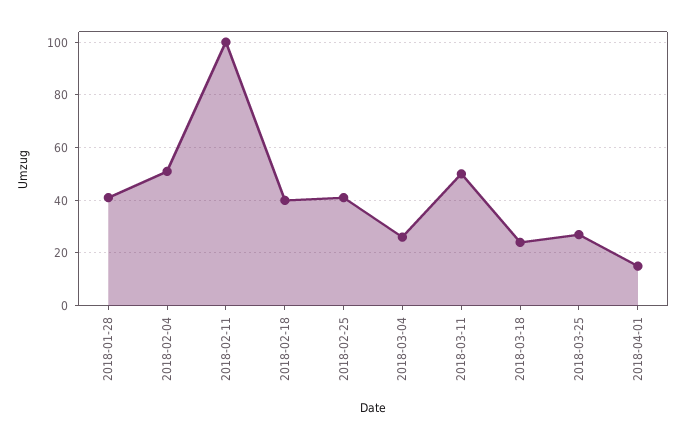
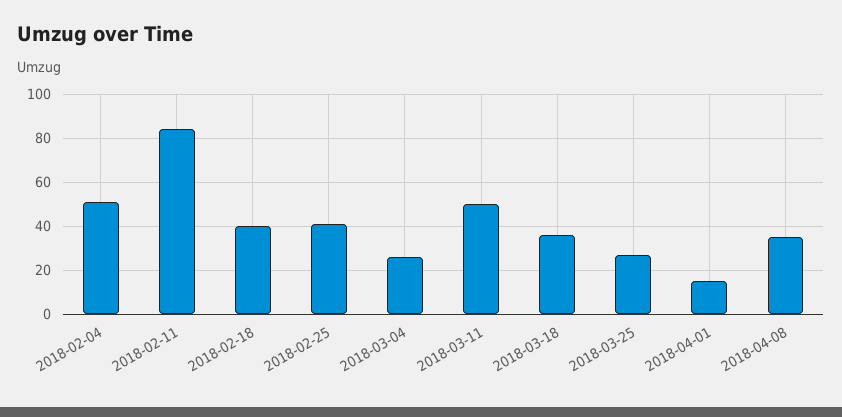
2018-01-28: 40 -> none
2018-02-11: 100 -> 85
2018-03-18: 25 -> 35
2018-04-08: none -> 35

